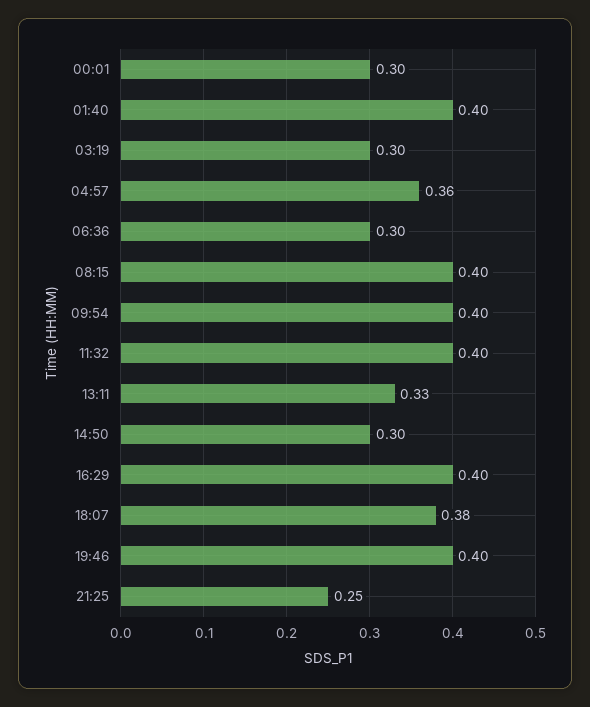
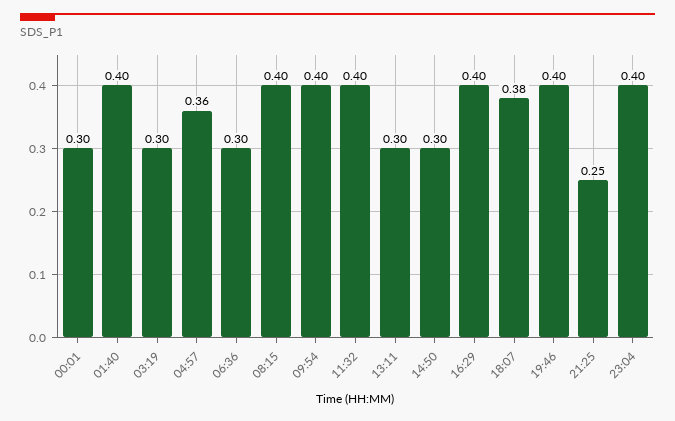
13:11: 0.33 -> 0.3
23:04: none -> 0.4

